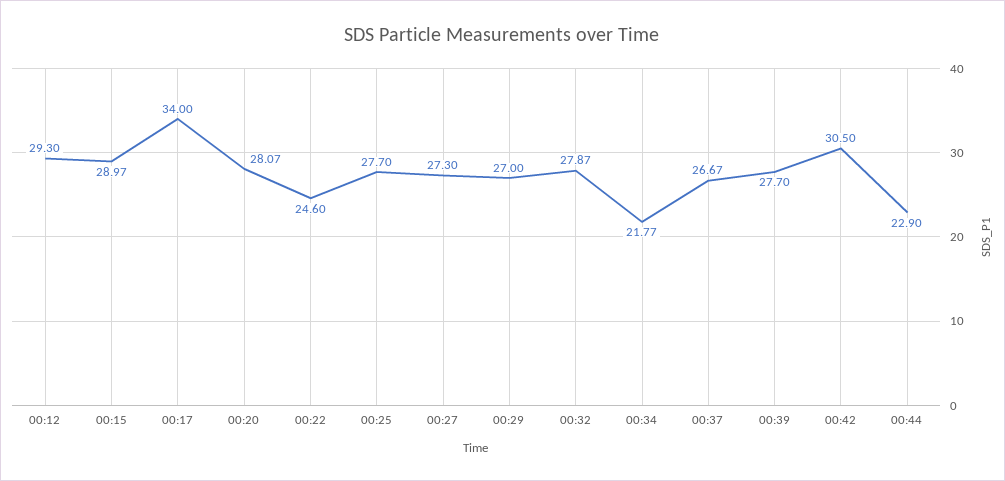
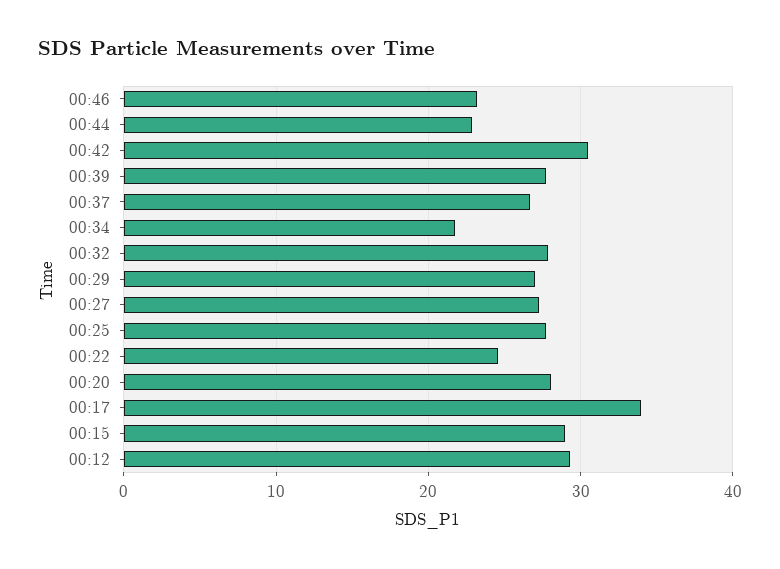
00:46: none -> 23

